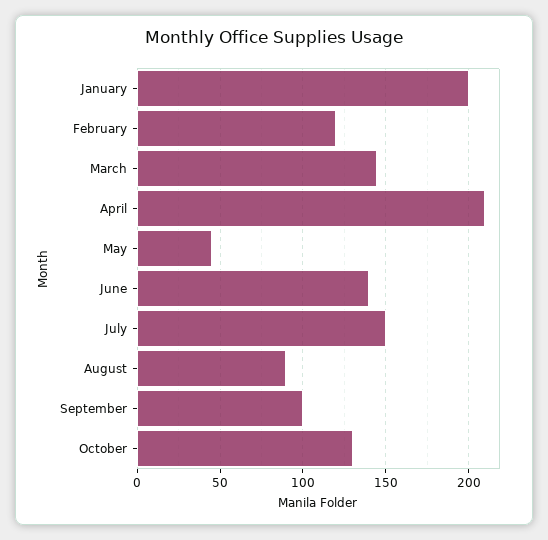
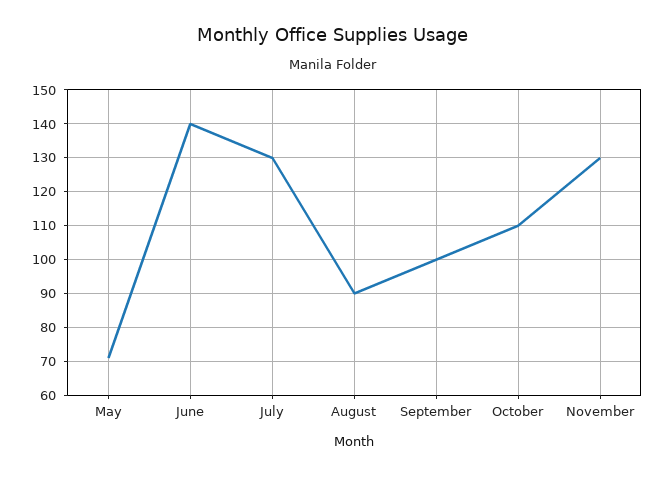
January: 200 -> none
February: 120 -> none
March: 145 -> none
April: 210 -> none
May: 45 -> 70
July: 150 -> 130
October: 130 -> 110
November: none -> 130

